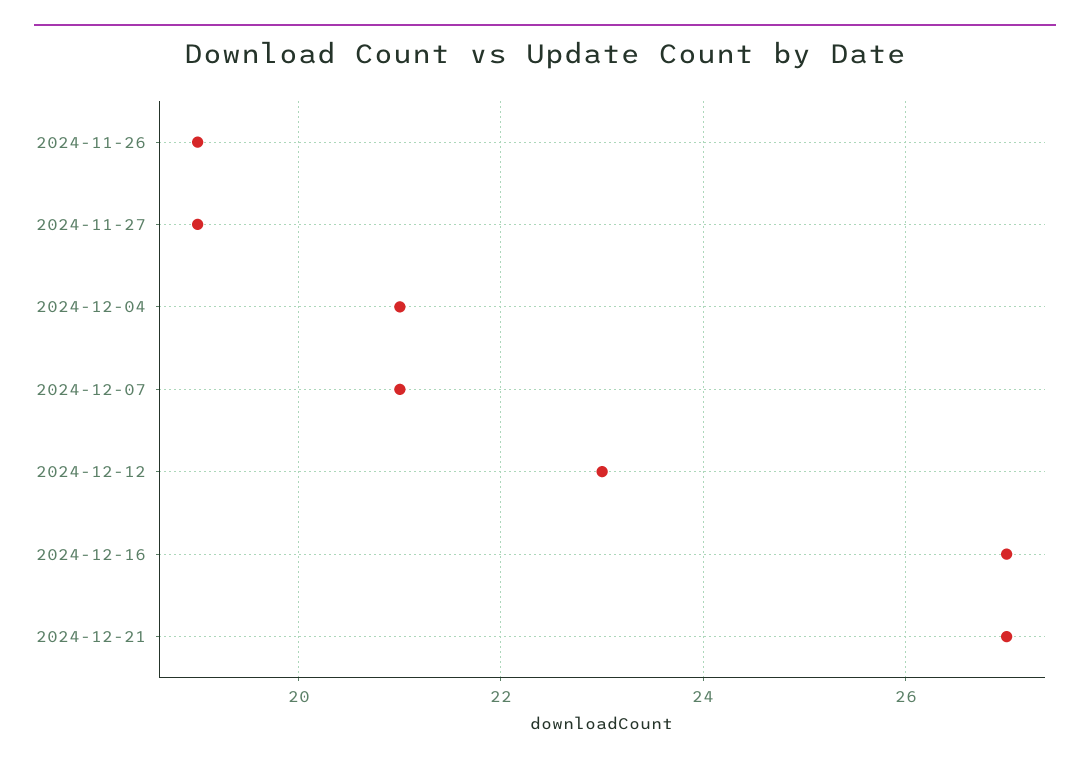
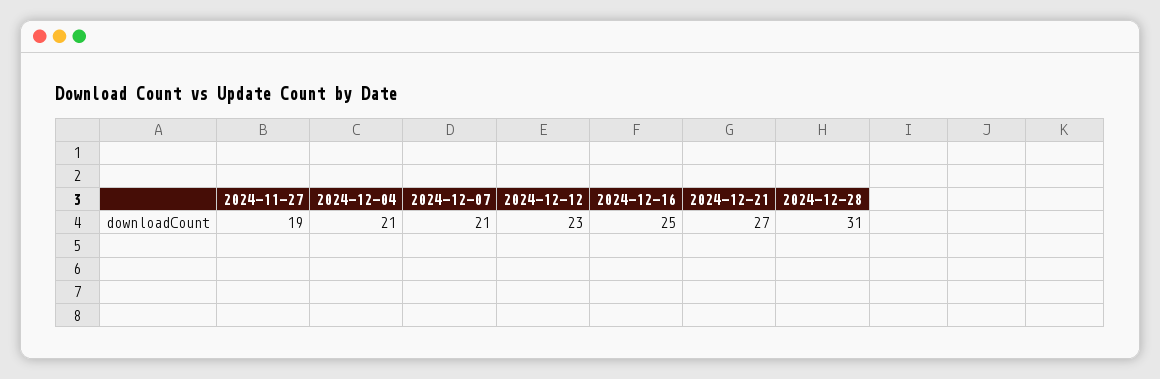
2024-11-26: 19 -> none
2024-12-16: 27 -> 25
2024-12-28: none -> 31

